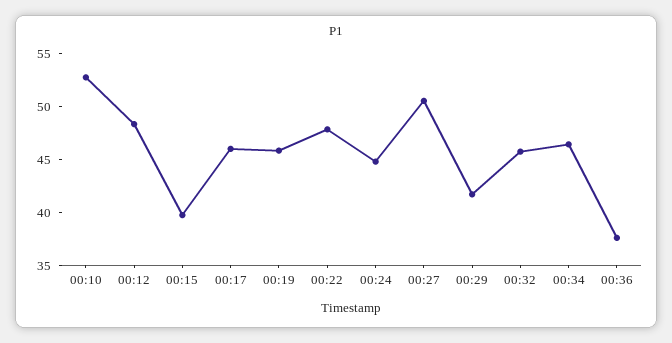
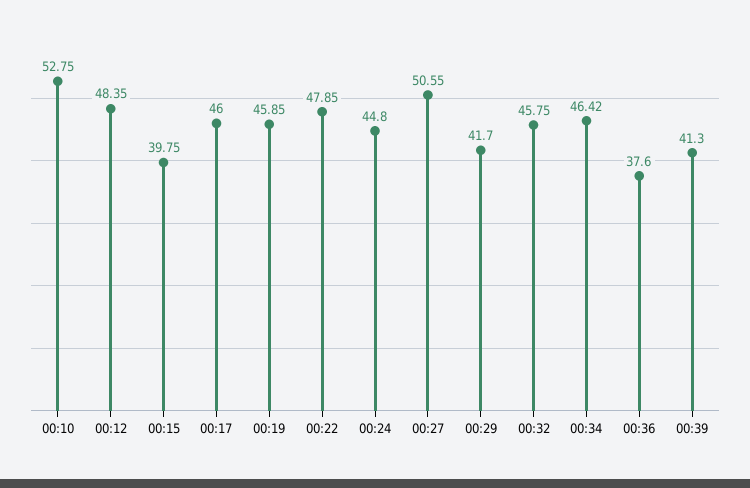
00:39: none -> 41.3

